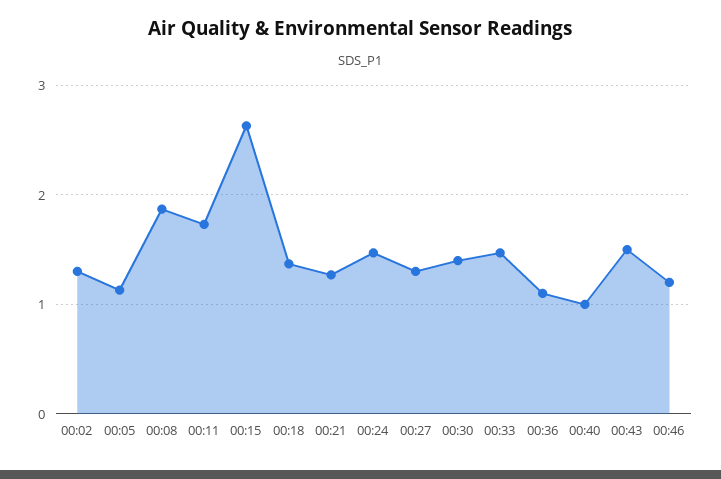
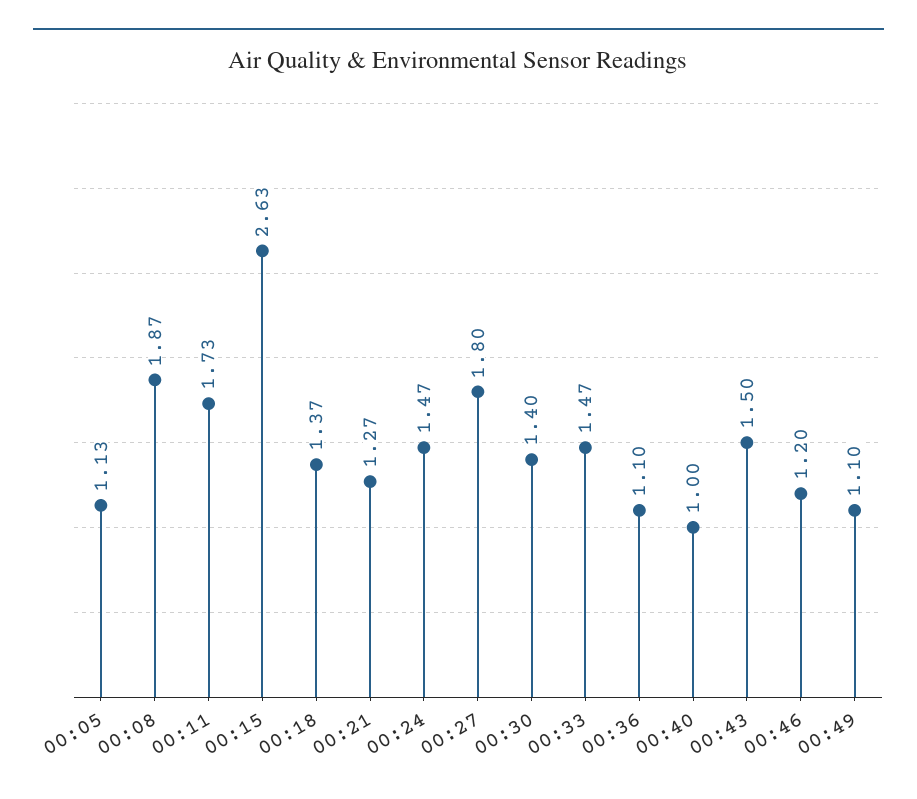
00:02: 1.3 -> none
00:27: 1.3 -> 1.8
00:49: none -> 1.1

